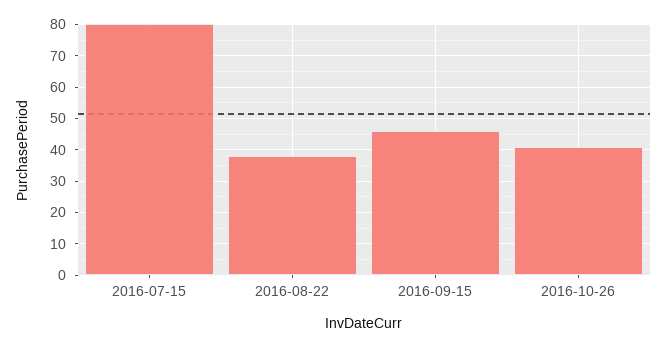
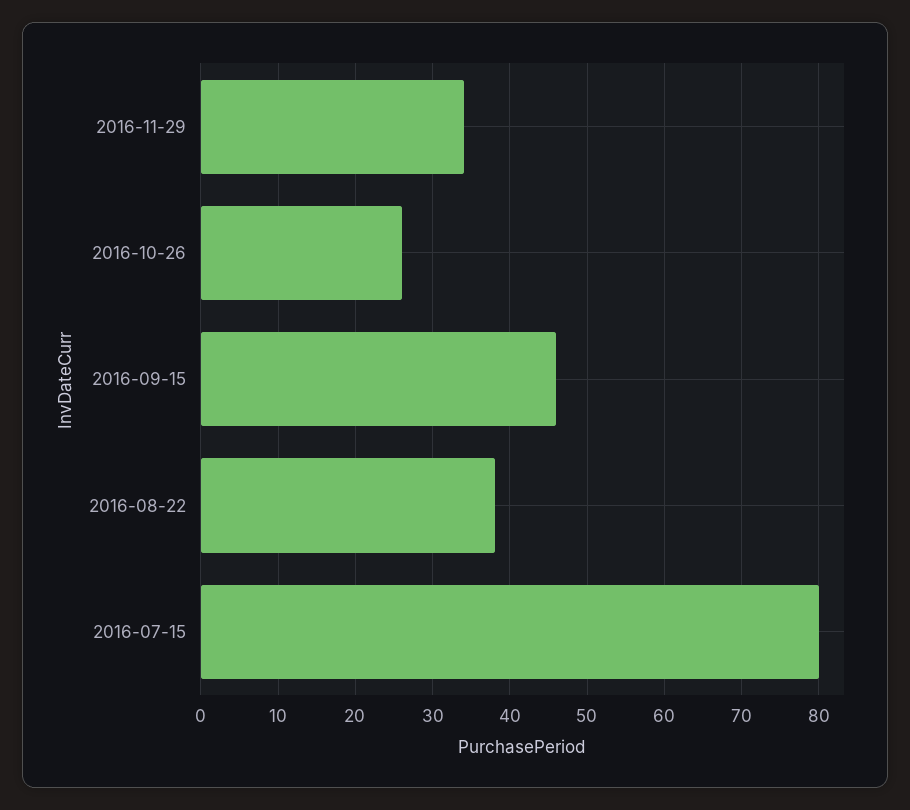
2016-10-26: 40 -> 26
2016-11-29: none -> 34

